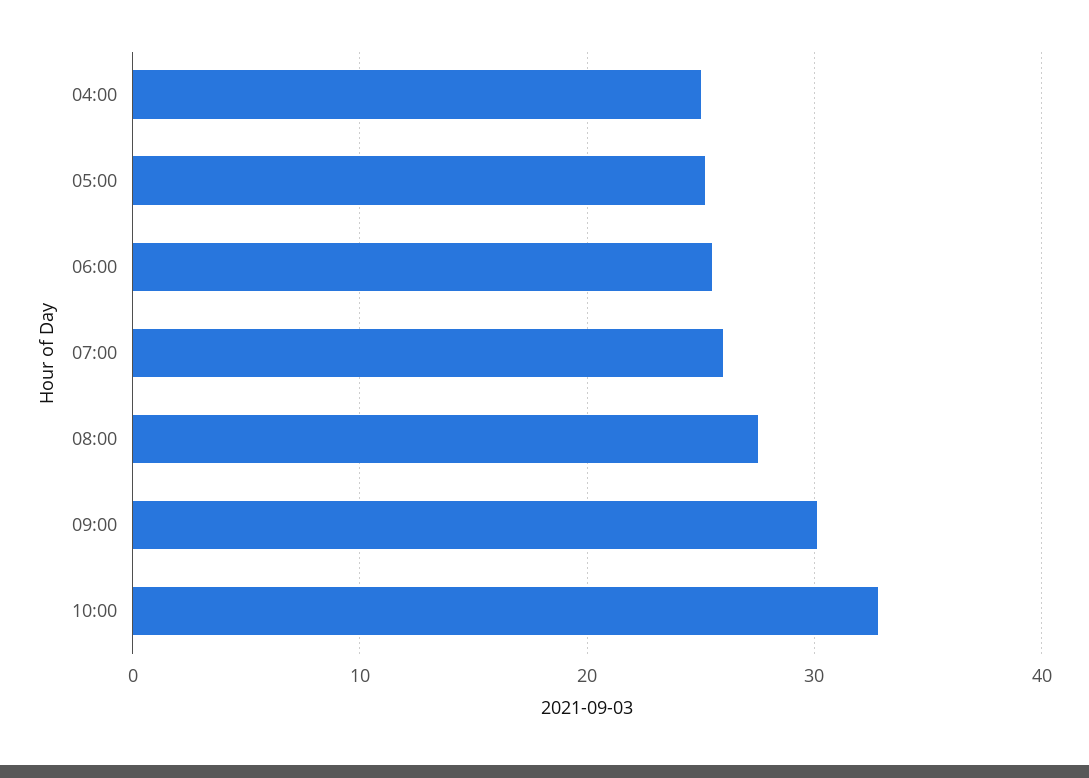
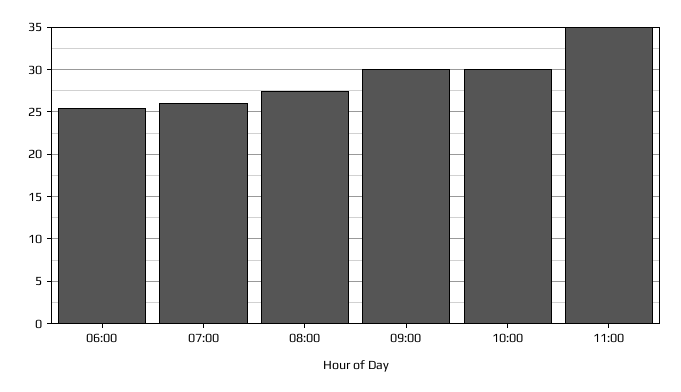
04:00: 25 -> none
05:00: 25 -> none
10:00: 33 -> 30
11:00: none -> 35

